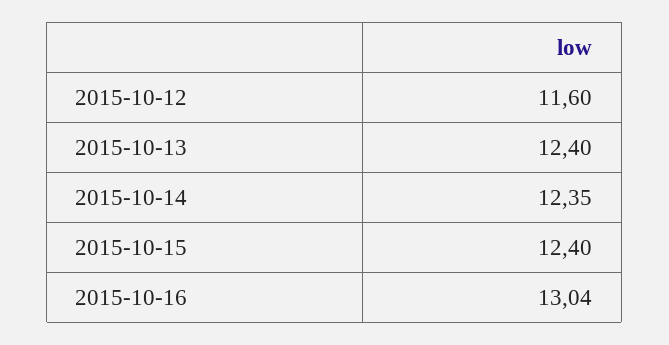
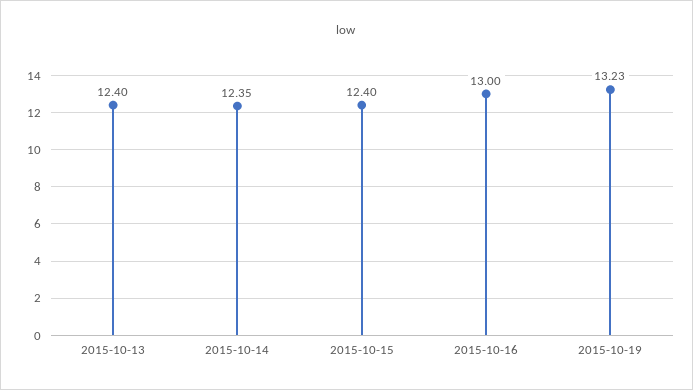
2015-10-12: 11.6 -> none
2015-10-16: 13.04 -> 13
2015-10-19: none -> 13.23

